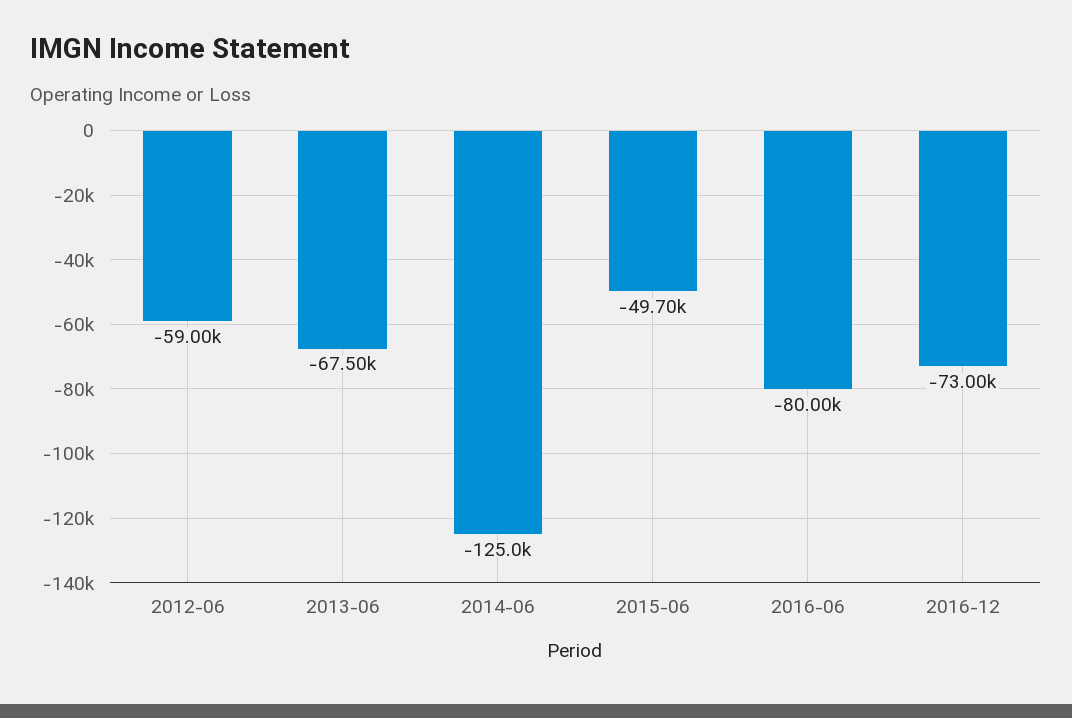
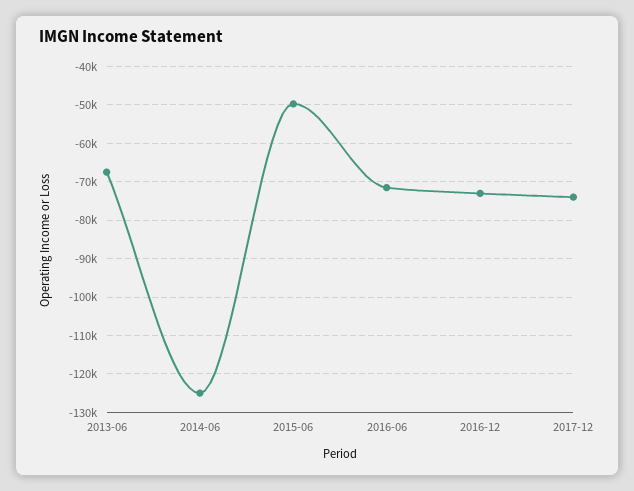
2012-06: -59000 -> none
2016-06: -80000 -> -72000
2017-12: none -> -74000

